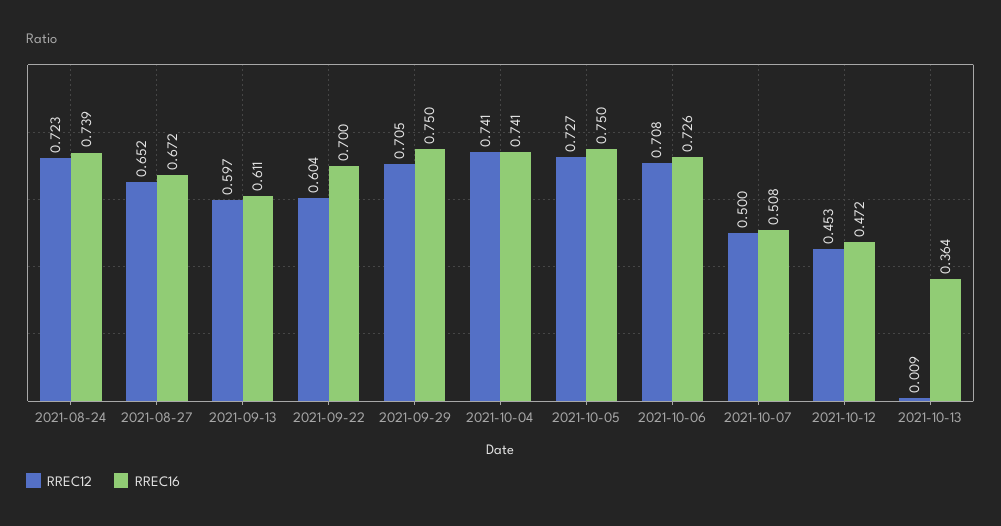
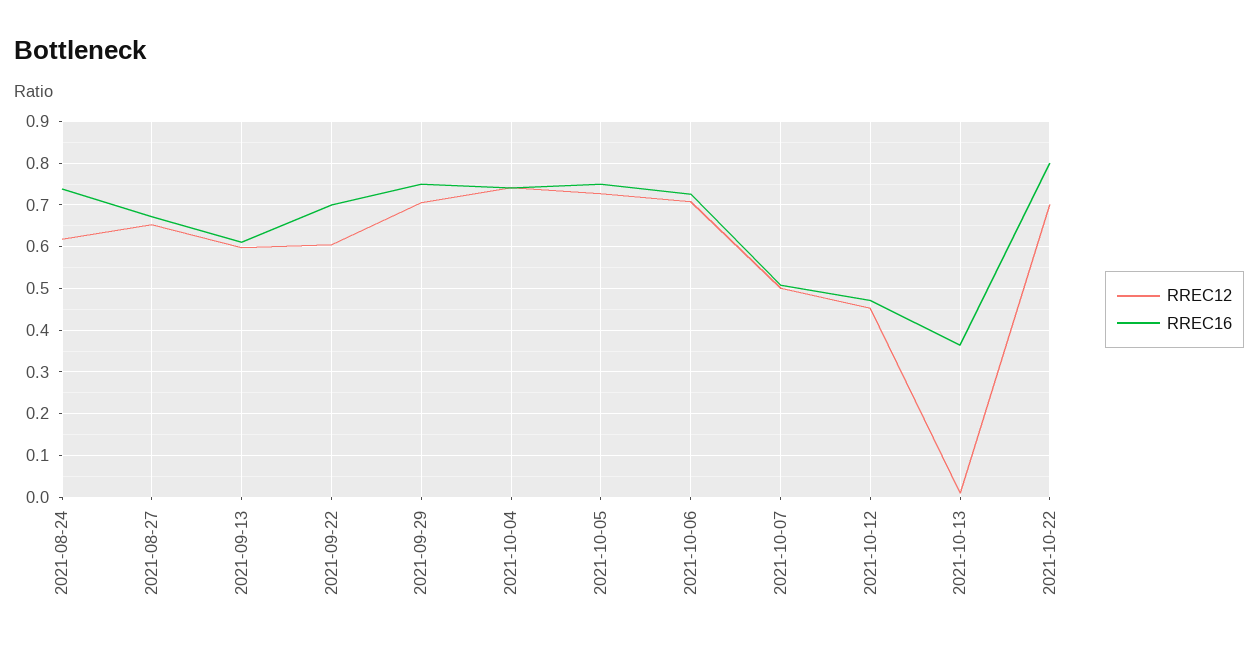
RREC12, 2021-08-24: 0.723 -> 0.62
RREC12, 2021-10-22: none -> 0.7
RREC16, 2021-10-22: none -> 0.8

